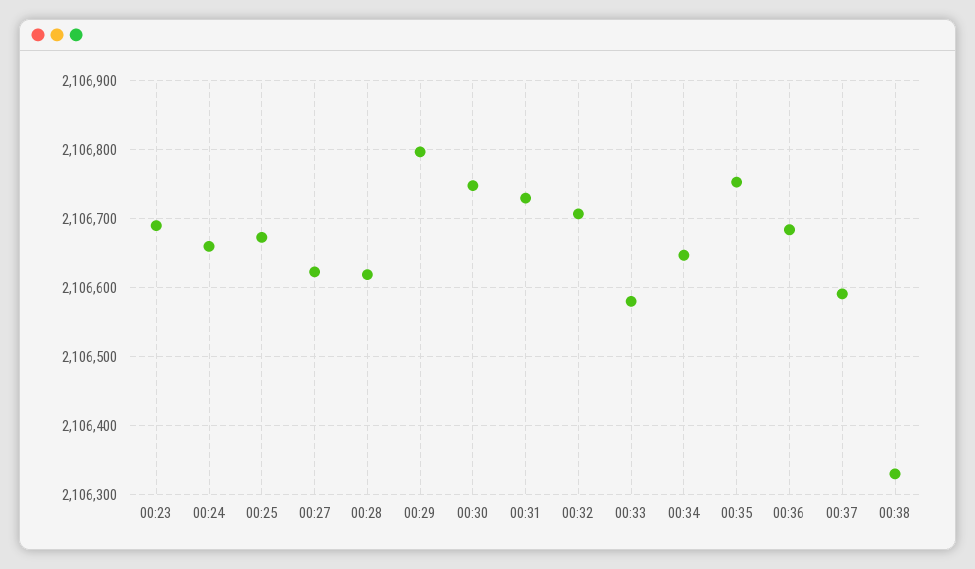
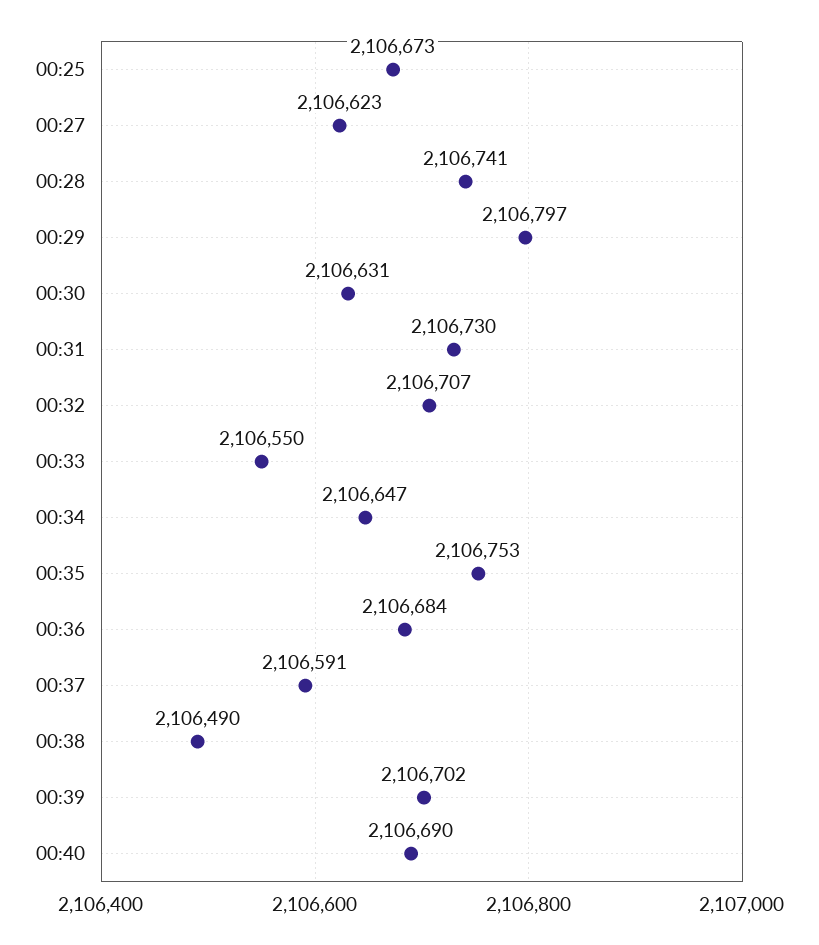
00:23: 2106690 -> none
00:24: 2106660 -> none
00:28: 2106620 -> 2106741
00:30: 2106750 -> 2106631
00:33: 2106580 -> 2106550
00:38: 2106330 -> 2106490
00:39: none -> 2106702
00:40: none -> 2106690

